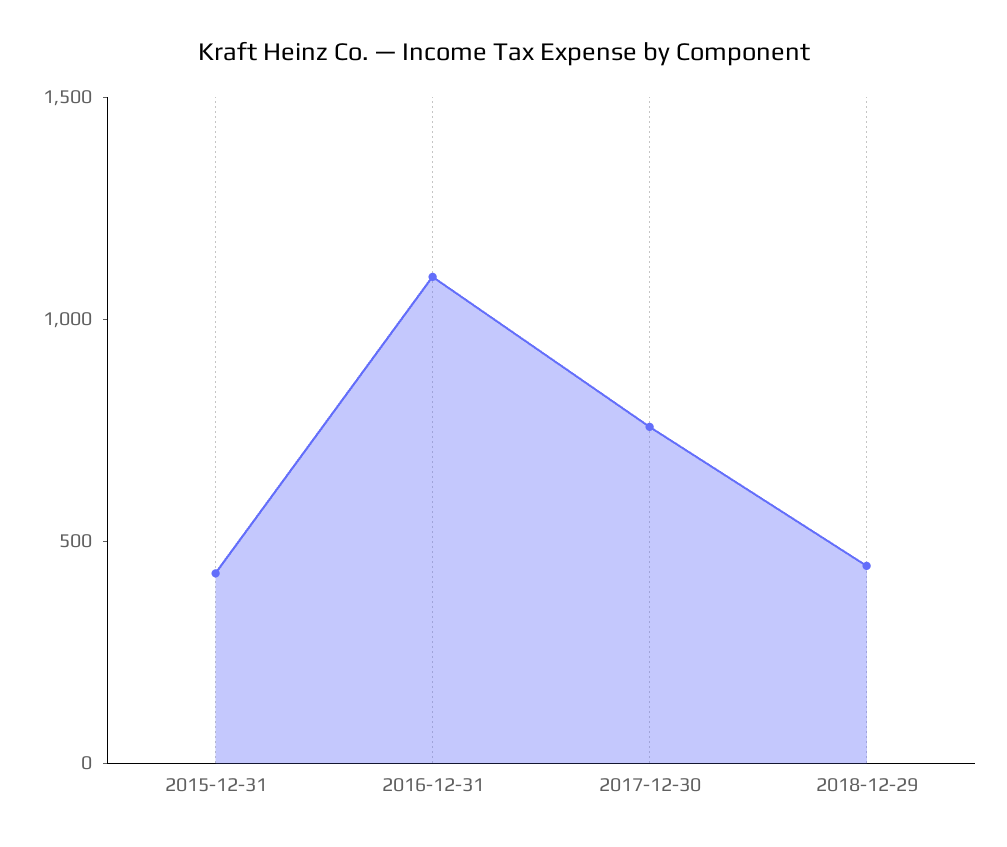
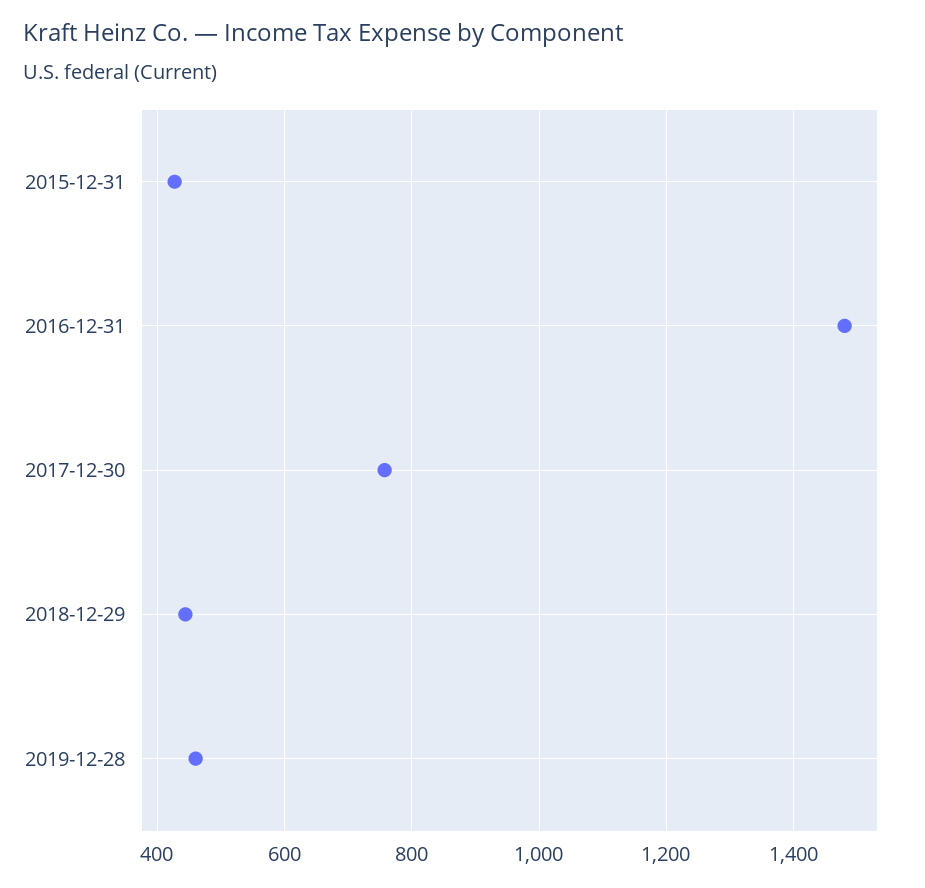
2016-12-31: 1100 -> 1480
2019-12-28: none -> 460

